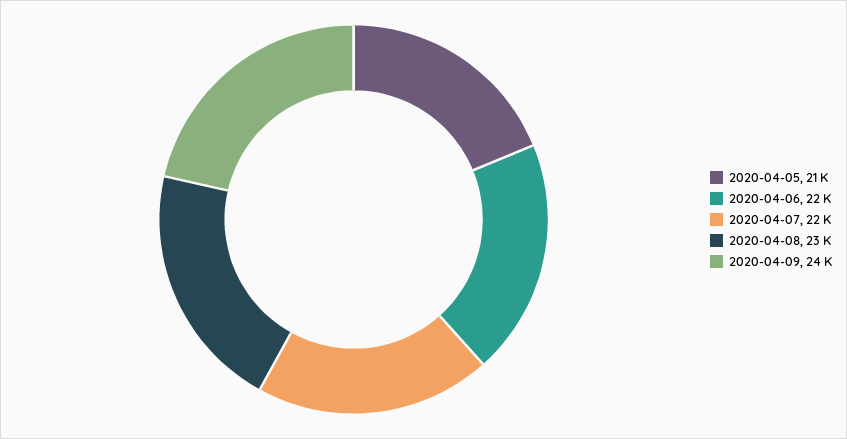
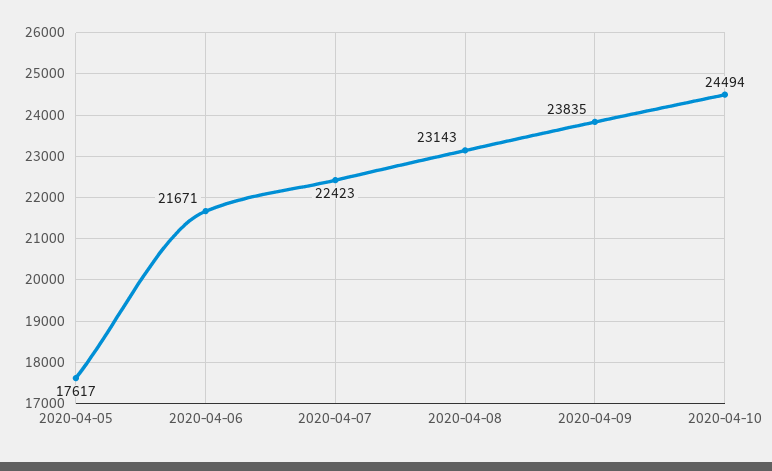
2020-04-05: 21000 -> 17617
2020-04-10: none -> 24494

